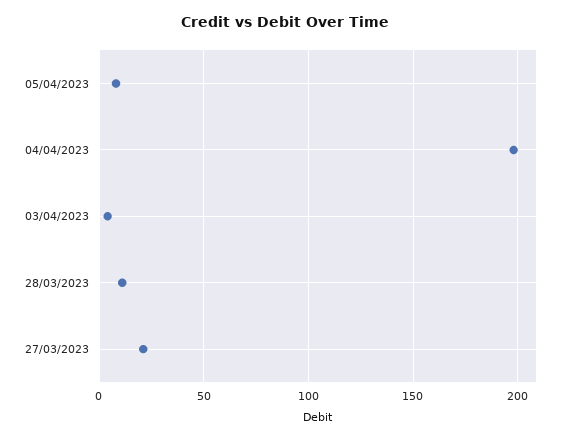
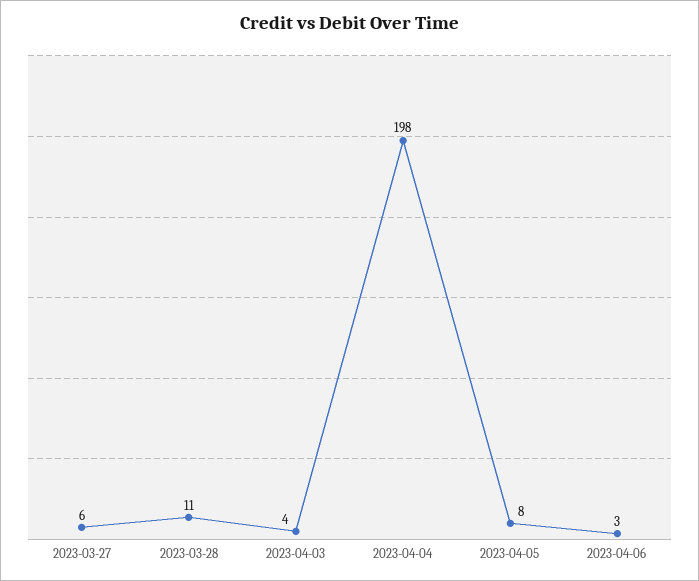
27/03/2023: 20 -> 6
2023-04-06: none -> 3

